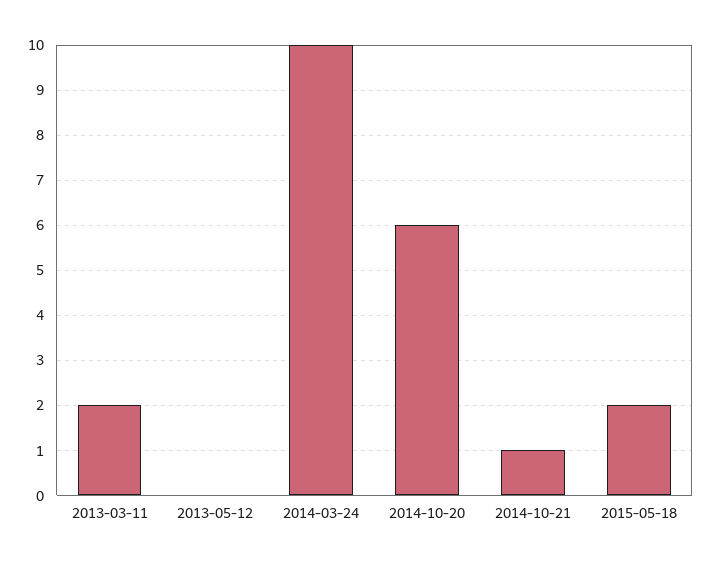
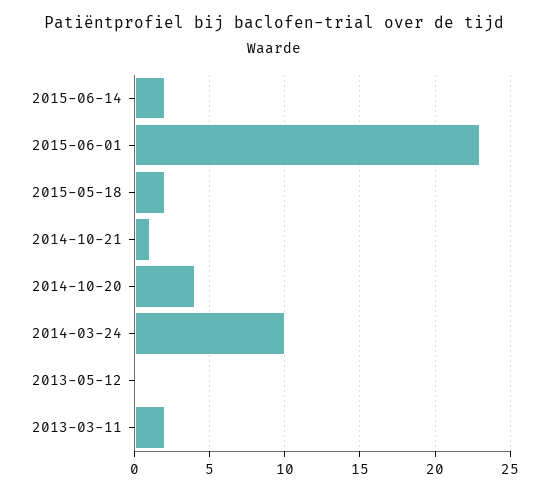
2014-10-20: 6 -> 4
2015-06-14: none -> 2
2015-06-01: none -> 23

